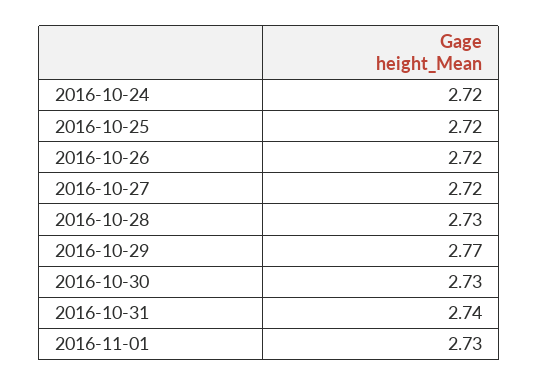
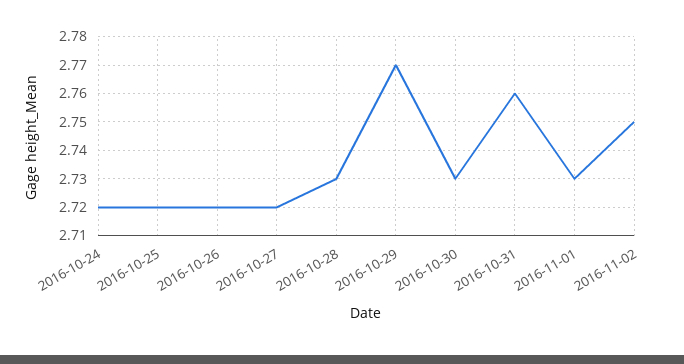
2016-10-31: 2.74 -> 2.76
2016-11-02: none -> 2.75

